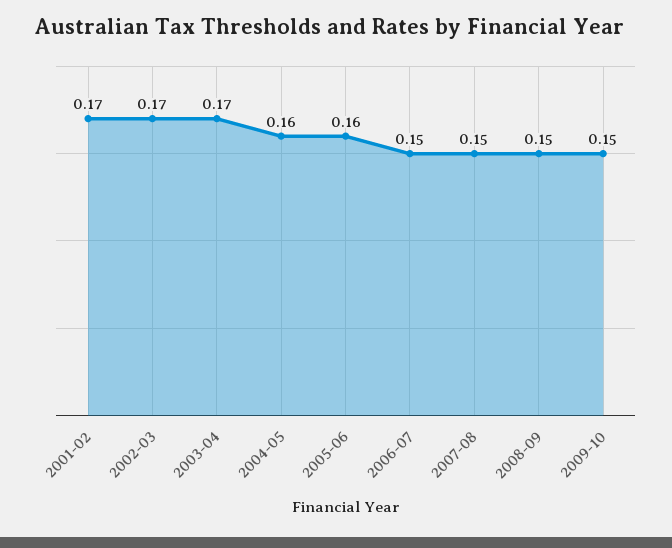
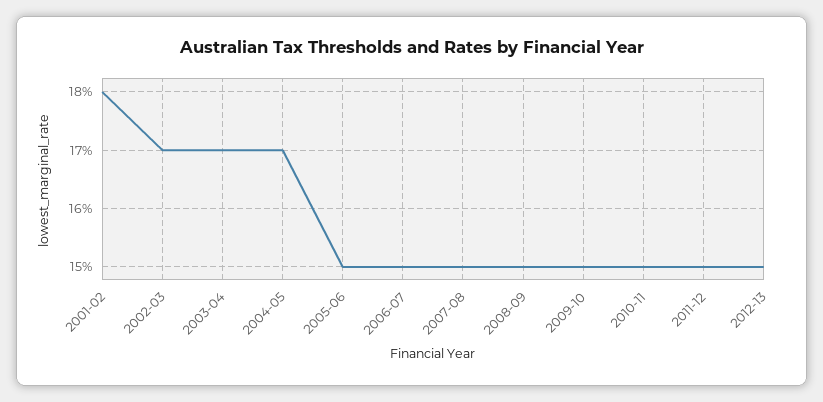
2001-02: 0.17 -> 0.18
2004-05: 0.16 -> 0.17
2005-06: 0.16 -> 0.15
2010-11: none -> 0.15
2011-12: none -> 0.15
2012-13: none -> 0.15

